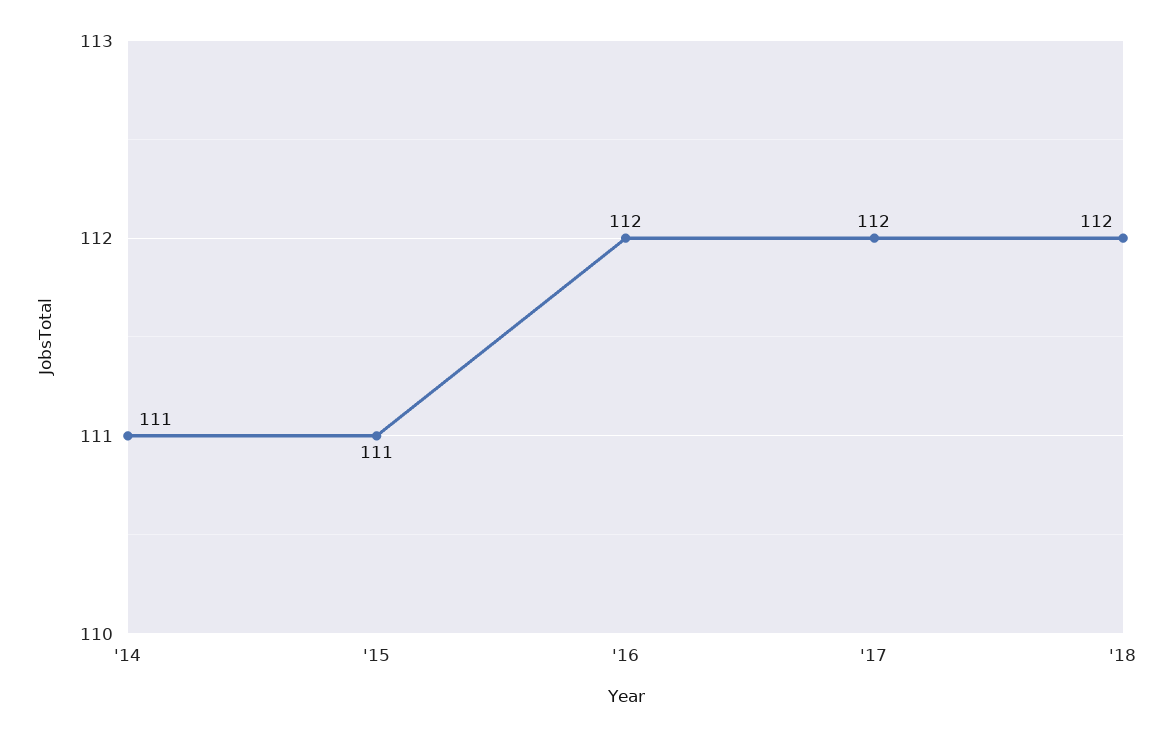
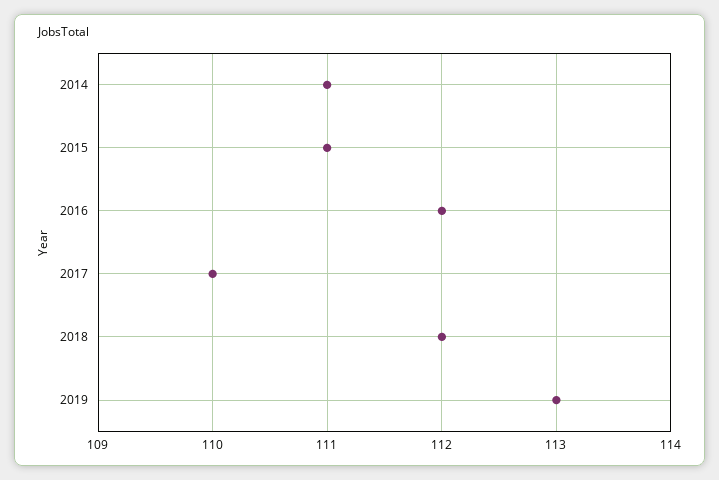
'17: 112 -> 110
2019: none -> 113

